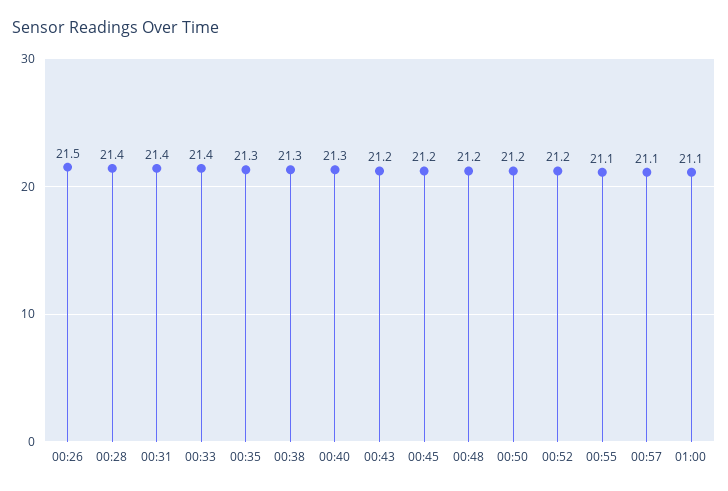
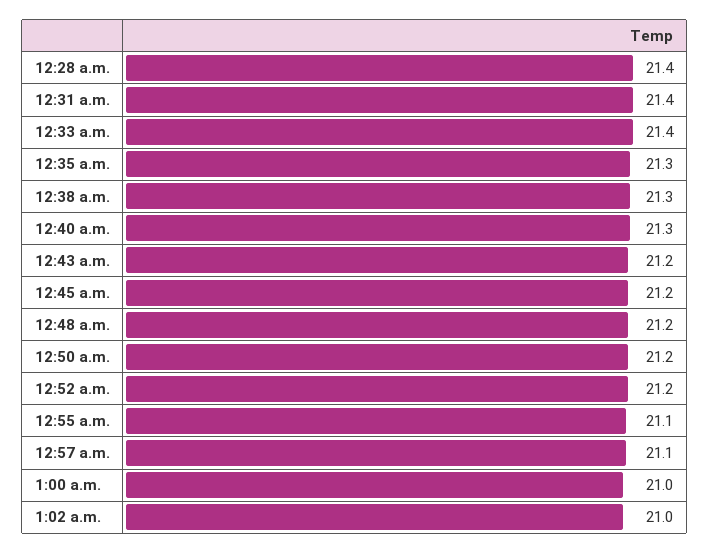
00:26: 21.5 -> none
01:00: 21.1 -> 21
1:02 a.m.: none -> 21

